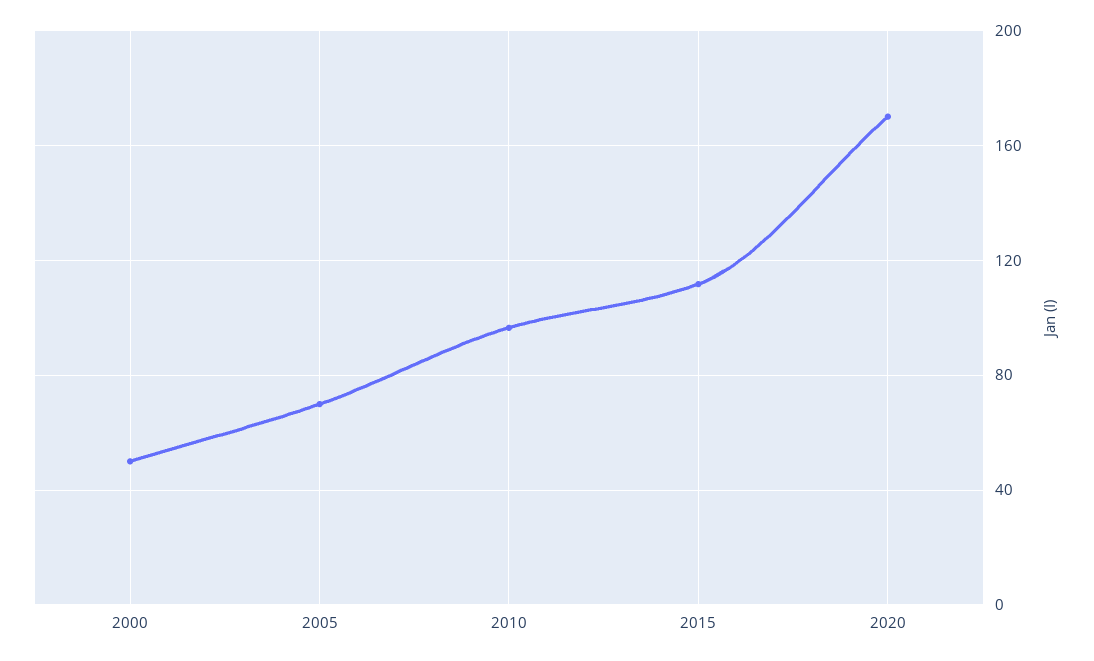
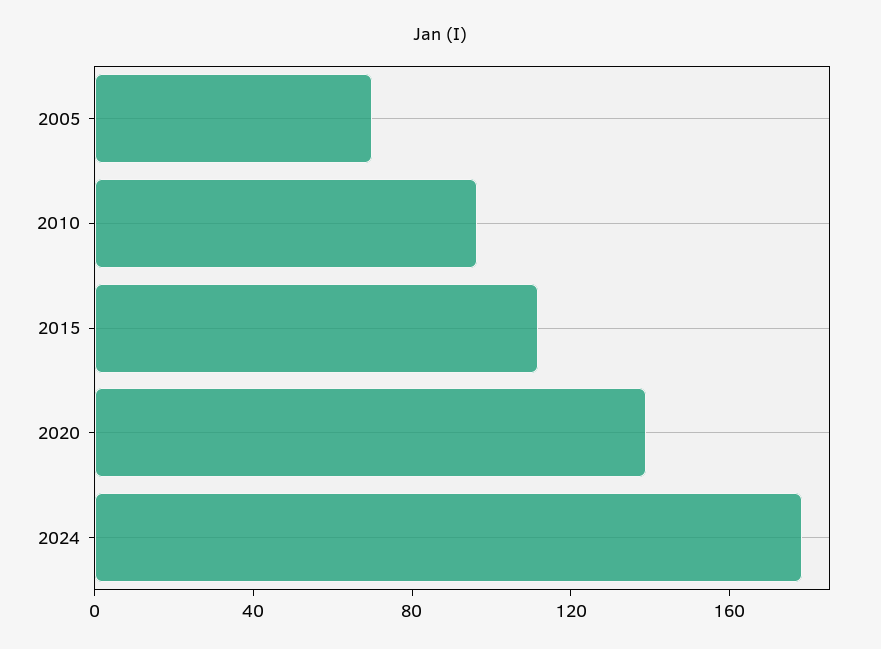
2000: 50 -> none
2020: 170 -> 140
2024: none -> 180

